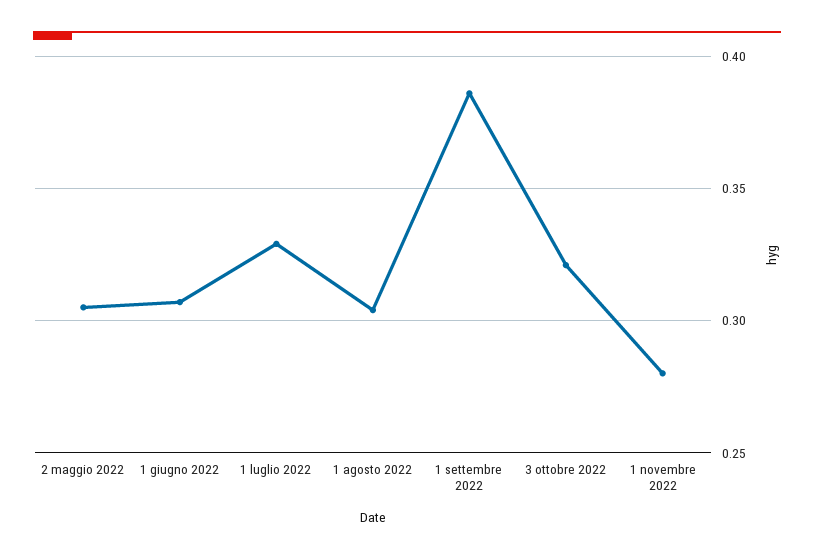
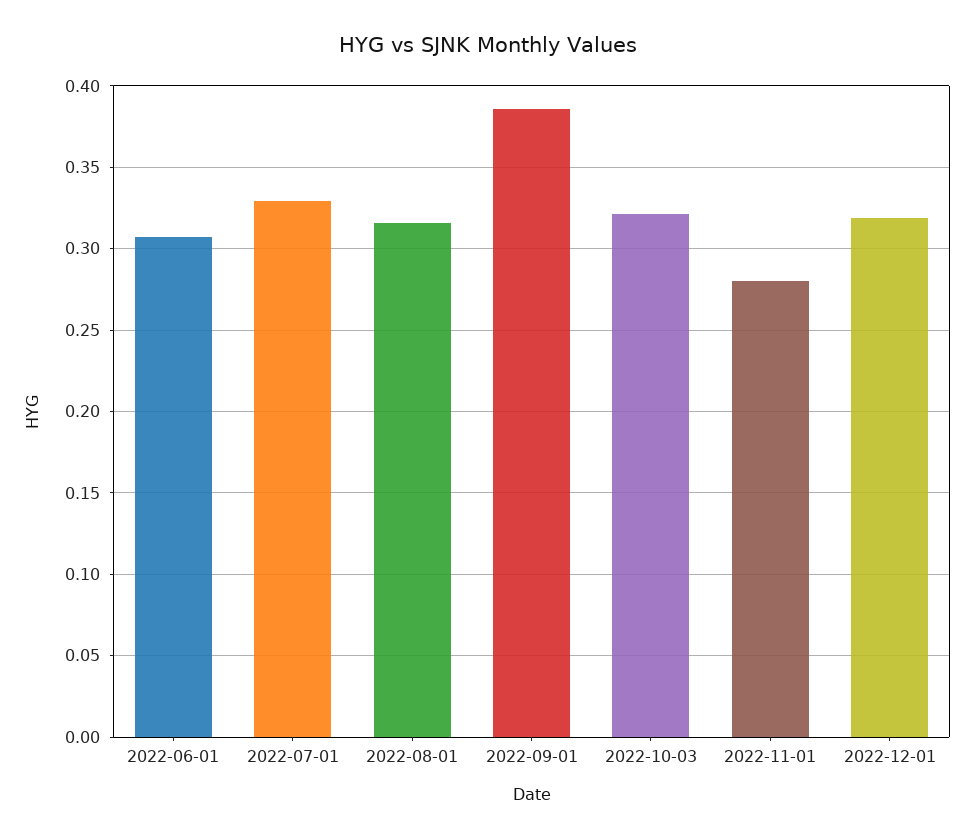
2 maggio 2022: 0.305 -> none
1 agosto 2022: 0.305 -> 0.315
2022-12-01: none -> 0.32

